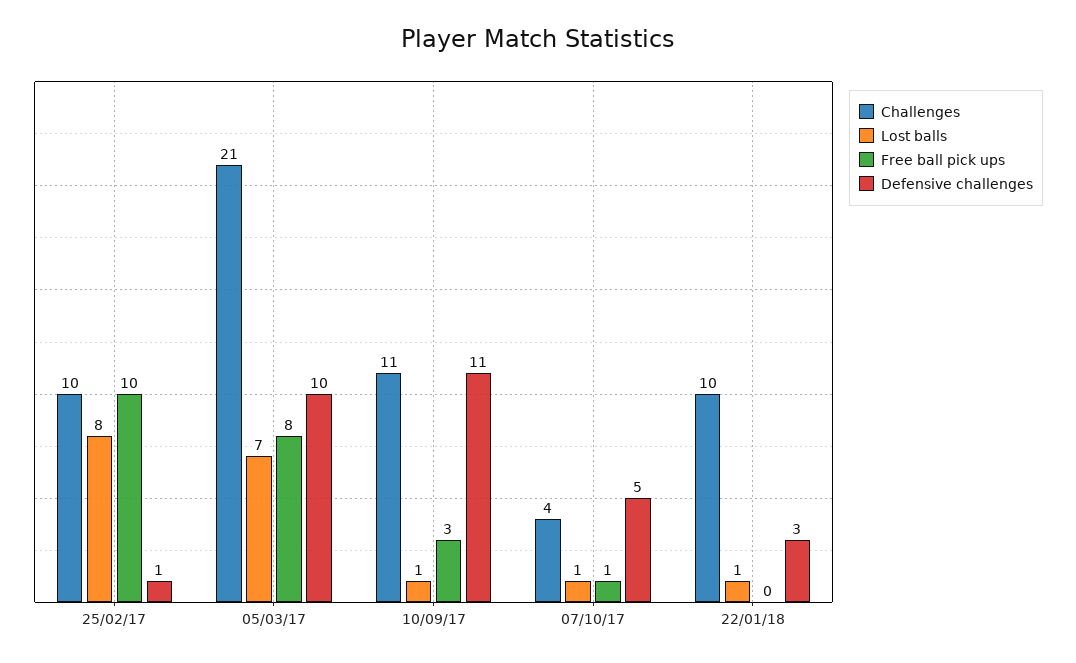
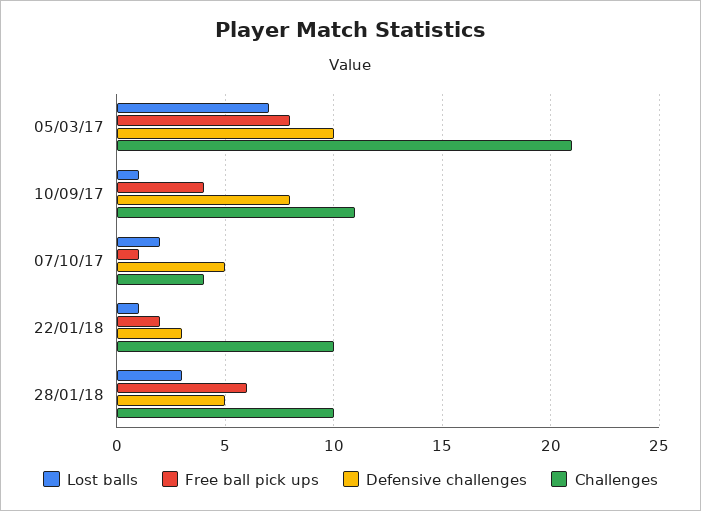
Challenges, 25/02/17: 10 -> none
Lost balls, 25/02/17: 8 -> none
Free ball pick ups, 25/02/17: 10 -> none
Defensive challenges, 25/02/17: 1 -> none
Free ball pick ups, 10/09/17: 3 -> 4
Defensive challenges, 10/09/17: 11 -> 8
Lost balls, 07/10/17: 1 -> 2
Free ball pick ups, 22/01/18: 0 -> 2
Lost balls, 28/01/18: none -> 3
Free ball pick ups, 28/01/18: none -> 6
Defensive challenges, 28/01/18: none -> 5
Challenges, 28/01/18: none -> 10

